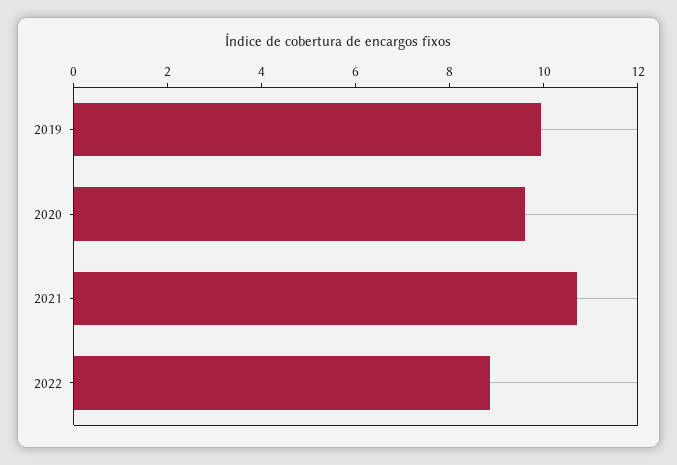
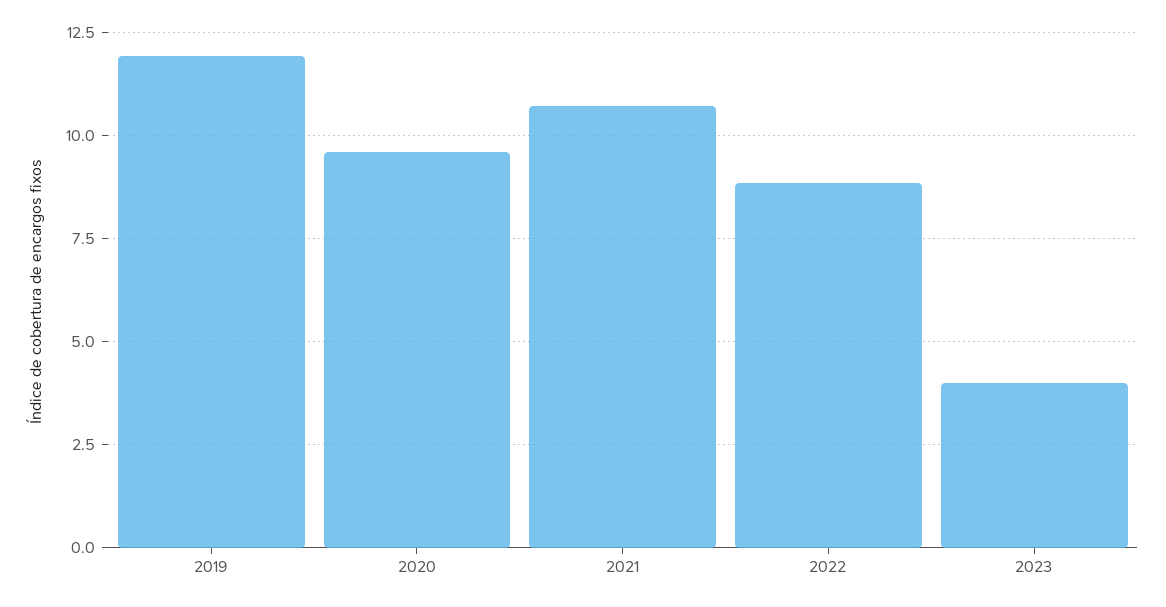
2019: 10 -> 12
2023: none -> 4

